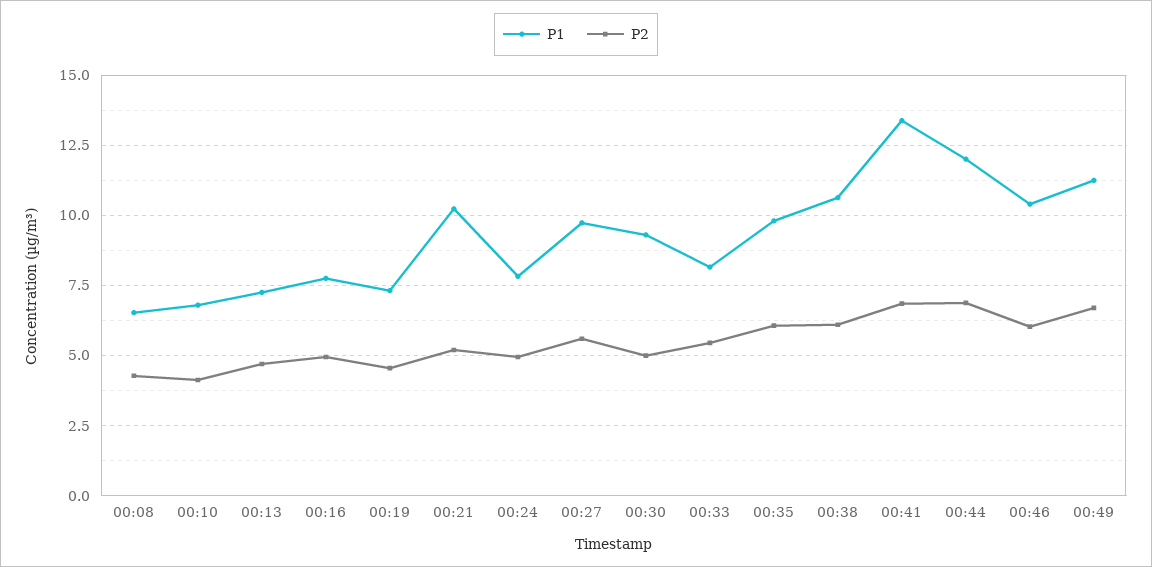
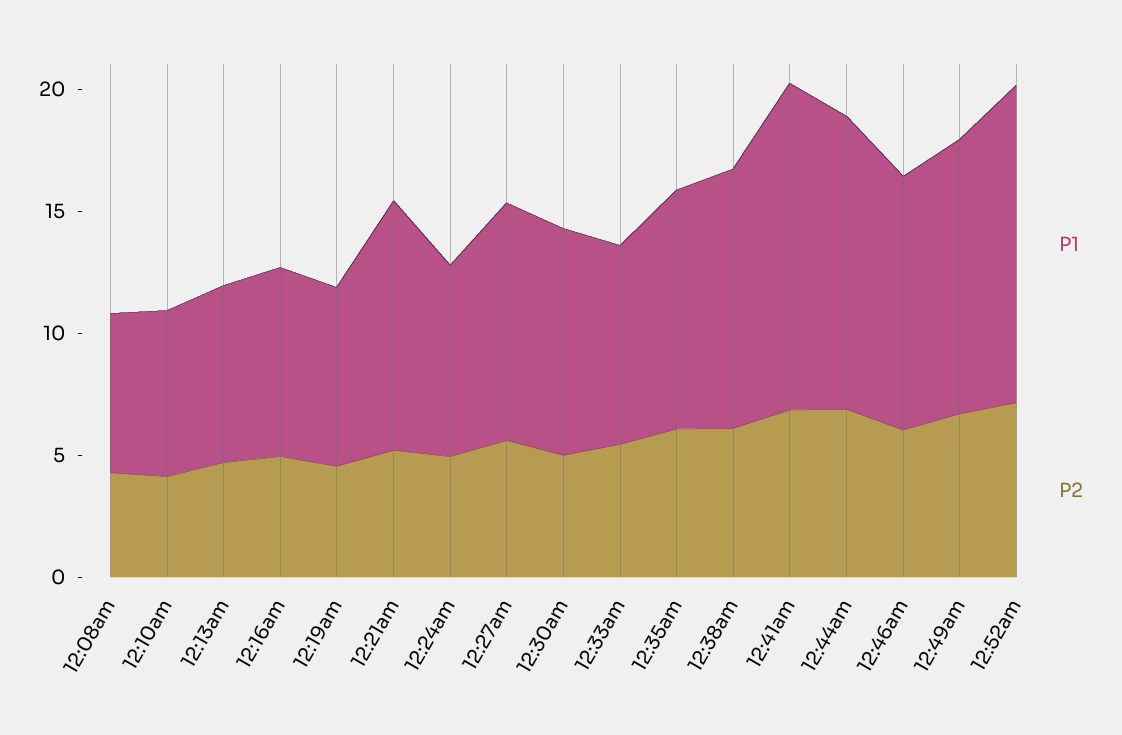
P1, 12:52am: none -> 13
P2, 12:52am: none -> 7

